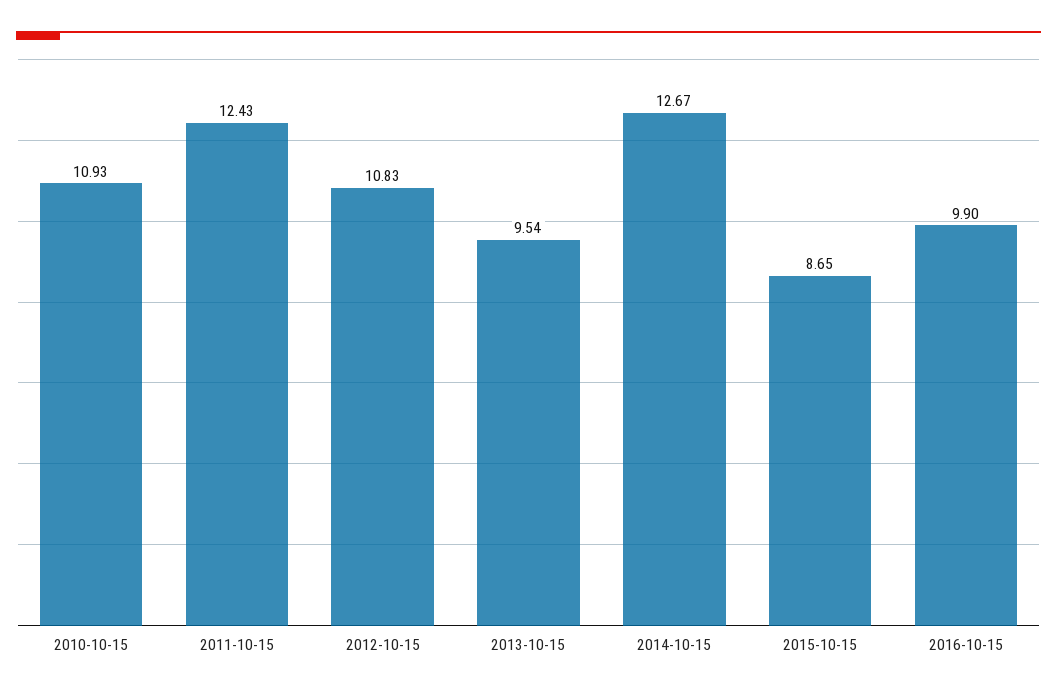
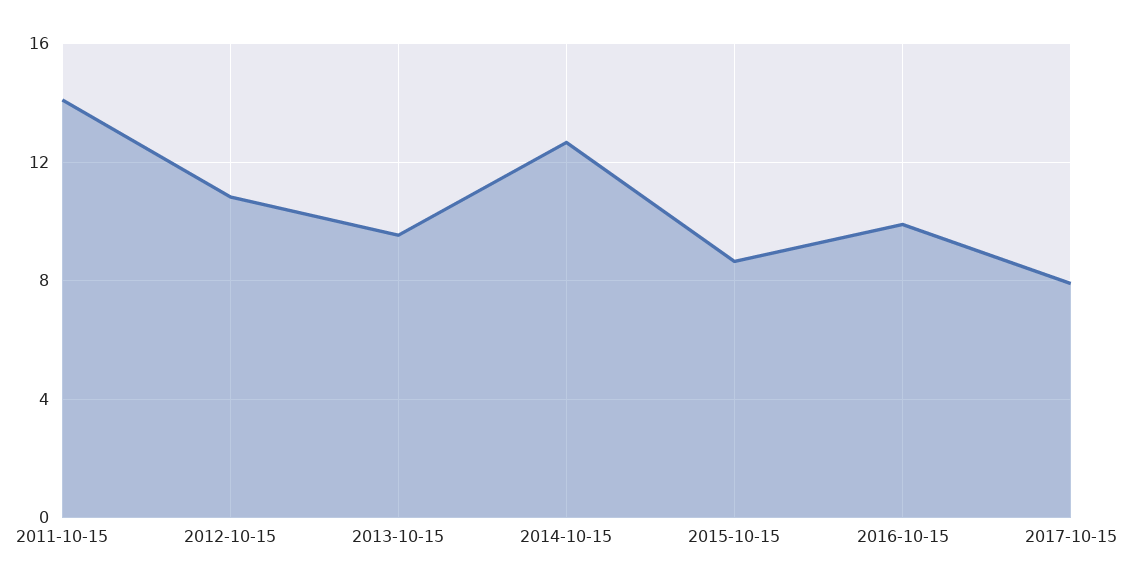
2010-10-15: 10.93 -> none
2011-10-15: 12.43 -> 14
2017-10-15: none -> 8

